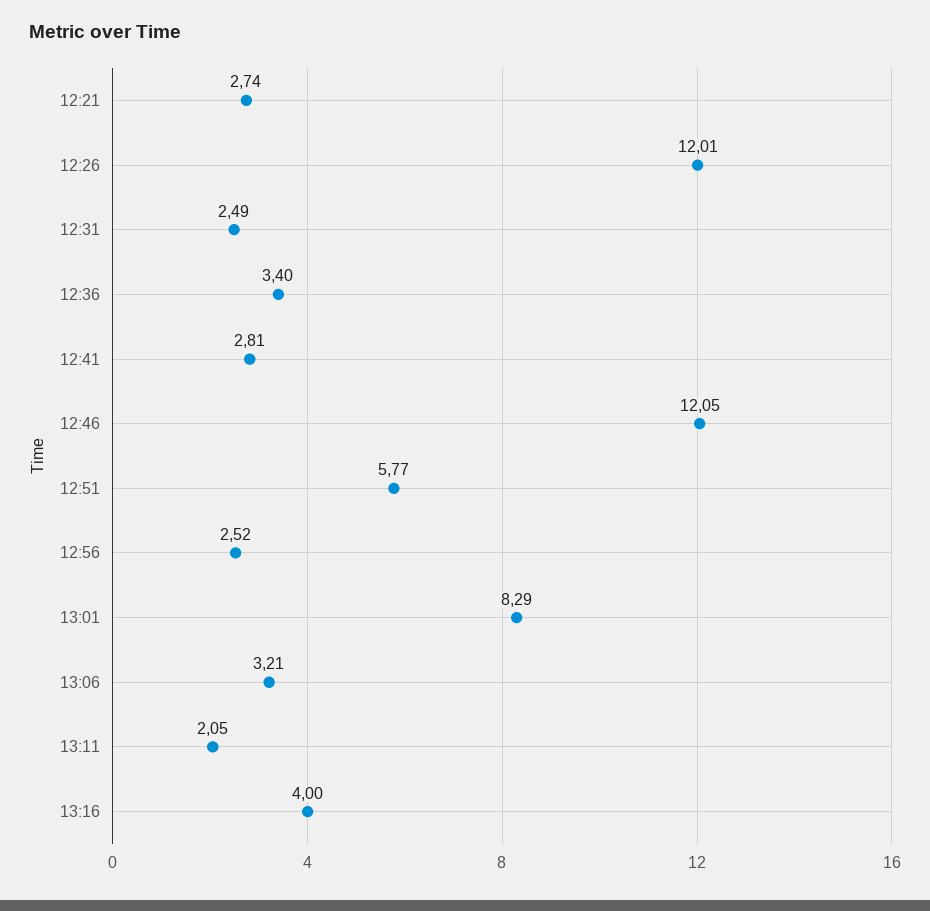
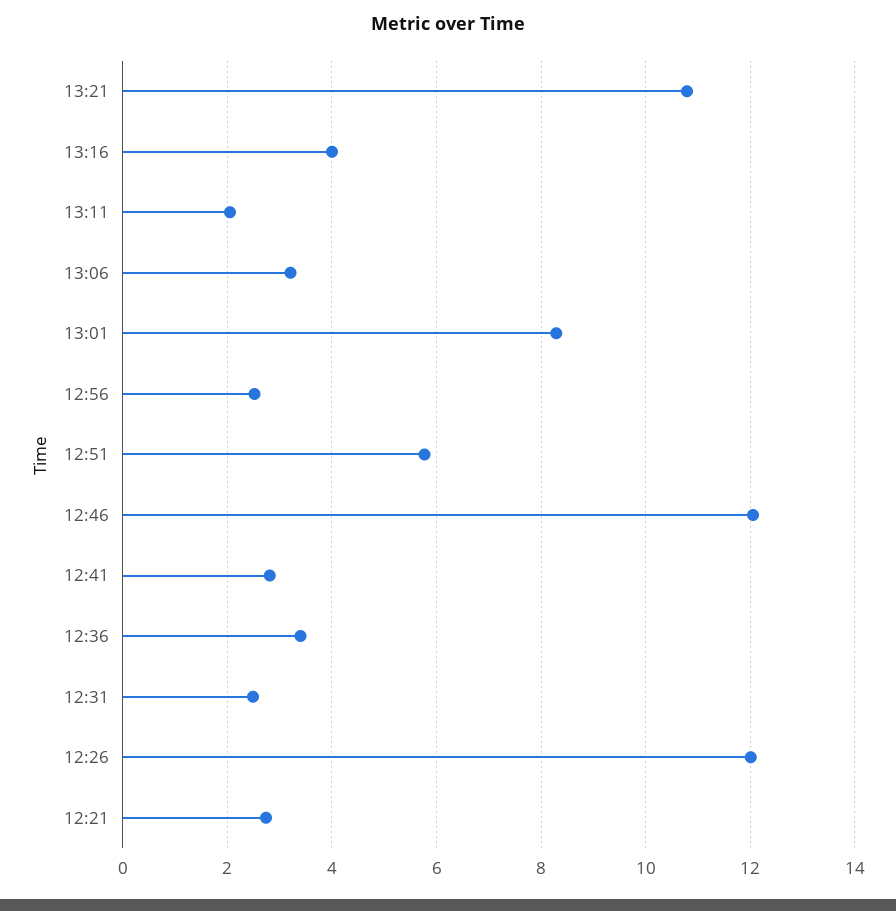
13:21: none -> 10.8

